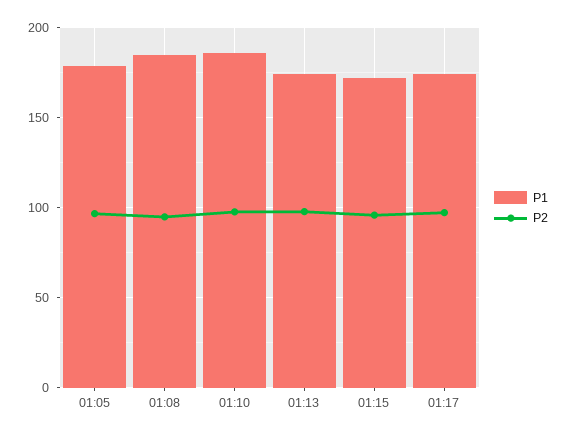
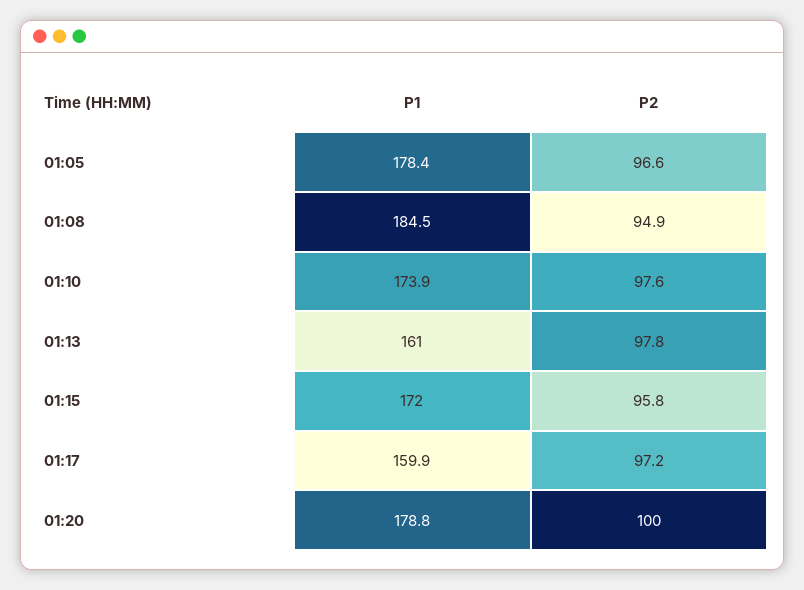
P1, 01:10: 185 -> 173.9
P1, 01:13: 175 -> 161
P1, 01:17: 175 -> 159.9
P1, 01:20: none -> 178.8
P2, 01:20: none -> 100

